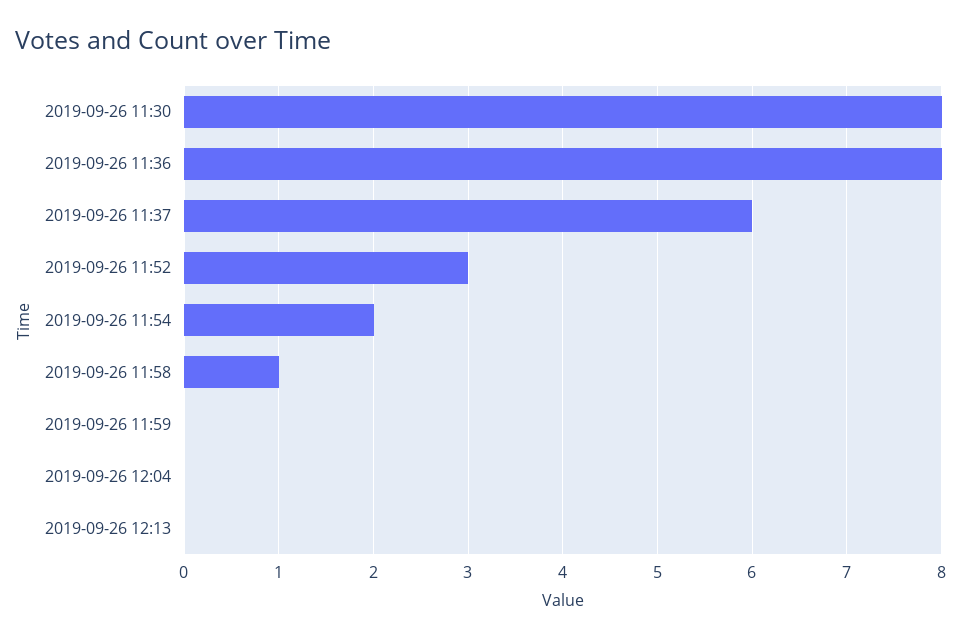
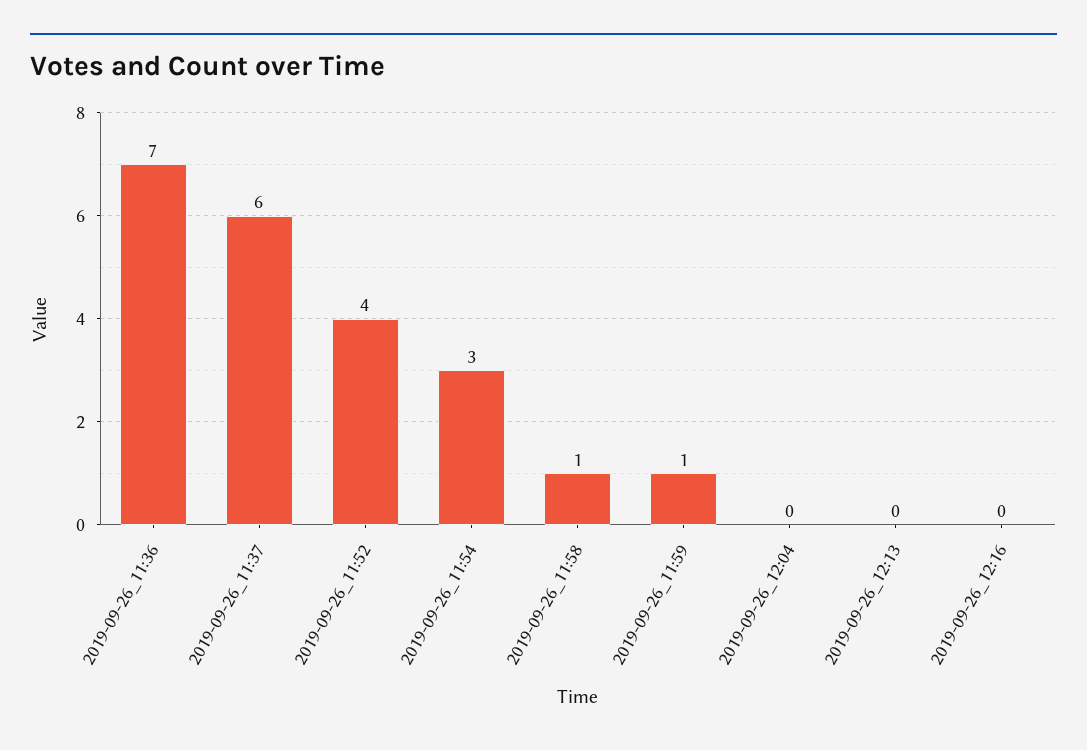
2019-09-26 11:30: 8 -> none
2019-09-26 11:36: 8 -> 7
2019-09-26 11:52: 3 -> 4
2019-09-26 11:54: 2 -> 3
2019-09-26 11:59: 0 -> 1
2019-09-26_12:16: none -> 0

